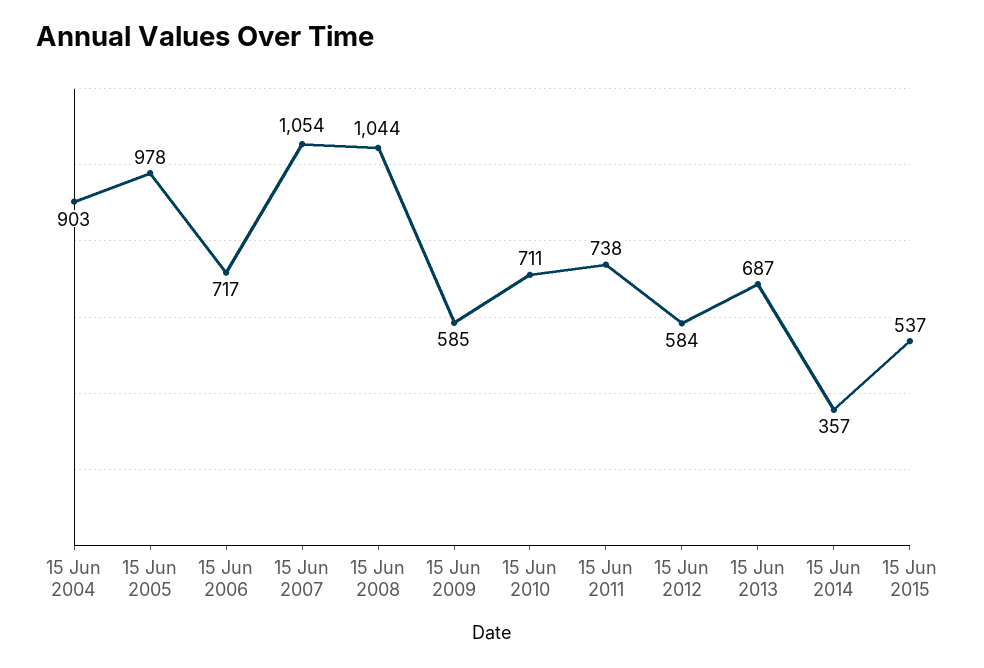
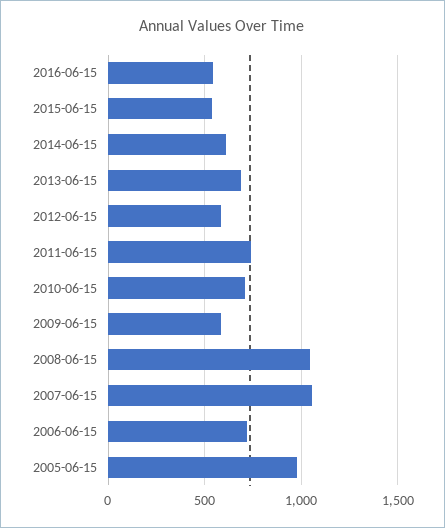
15 Jun 2004: 903 -> none
15 Jun 2014: 357 -> 600
2016-06-15: none -> 550

